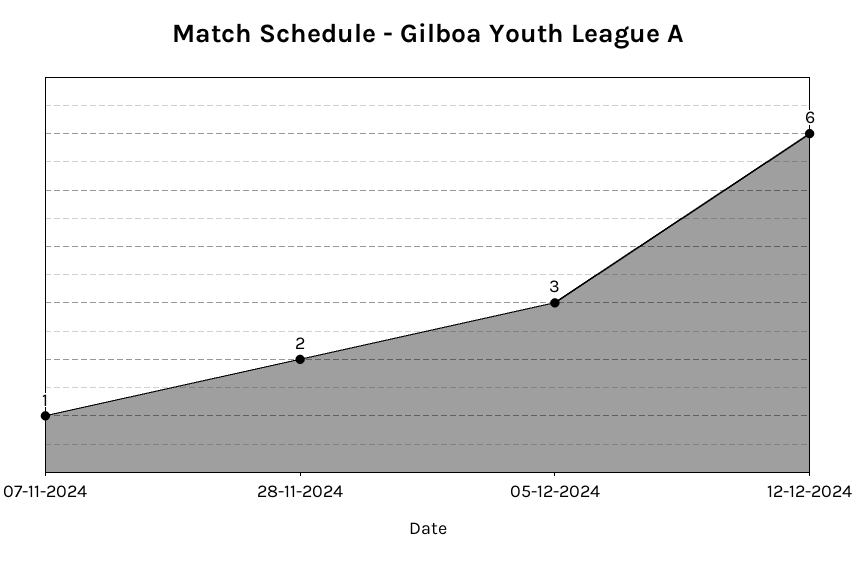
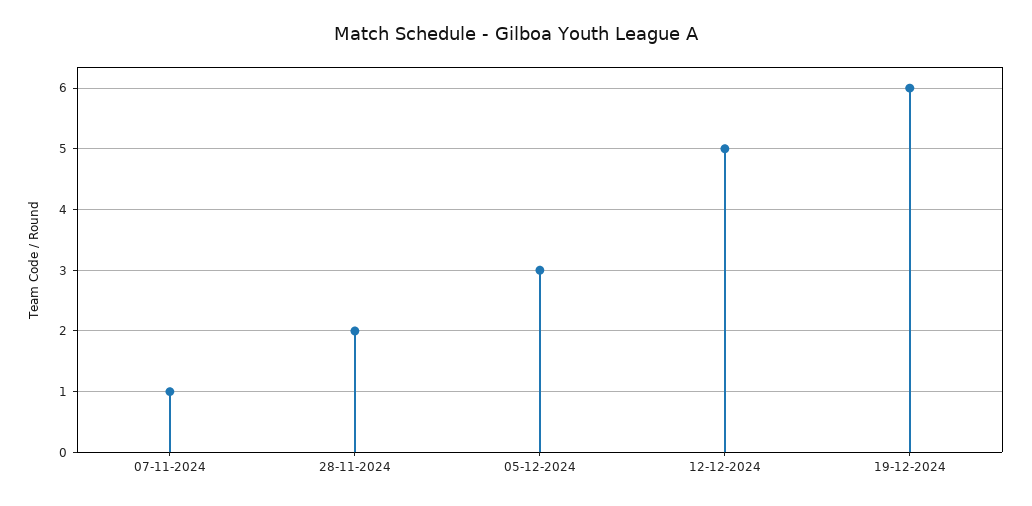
12-12-2024: 6 -> 5
19-12-2024: none -> 6

